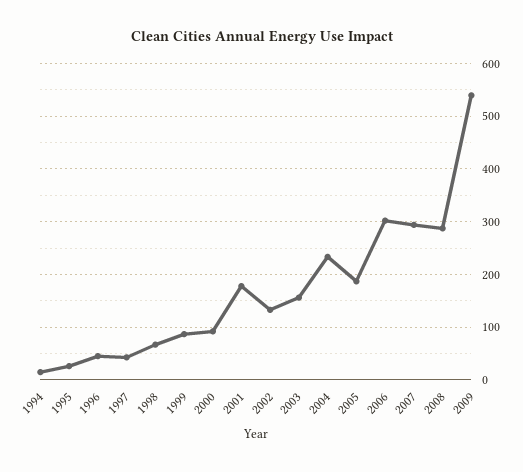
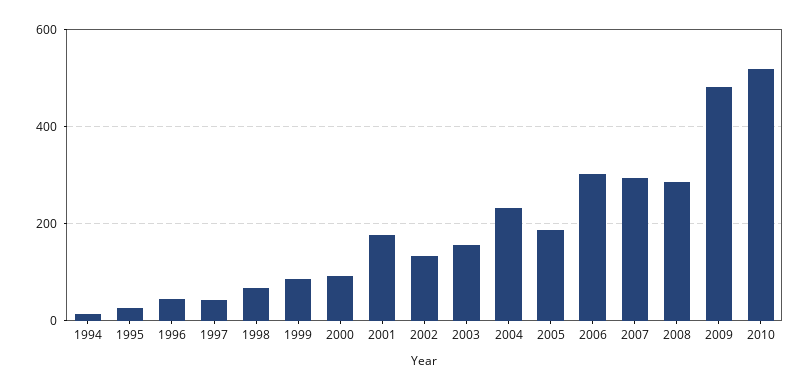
2009: 540 -> 480
2010: none -> 520

